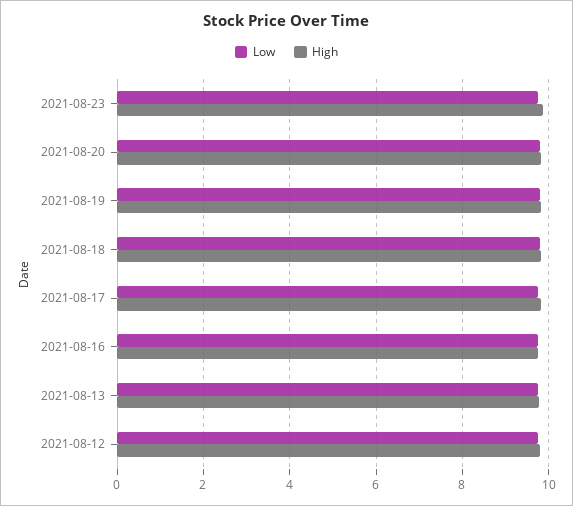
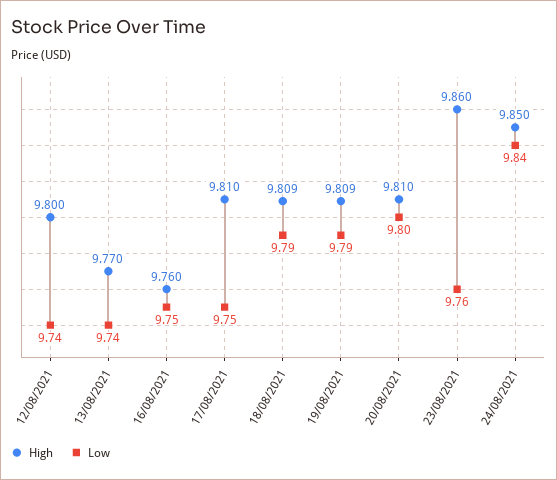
High, 24/08/2021: none -> 9.85
Low, 24/08/2021: none -> 9.84

